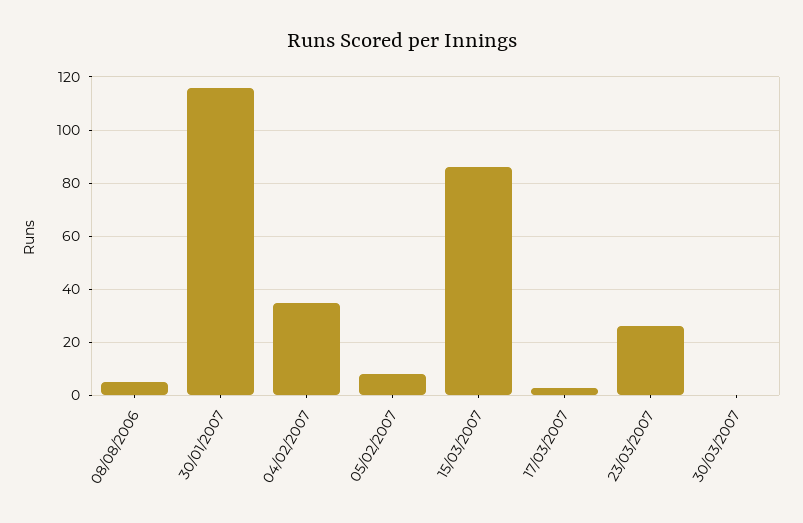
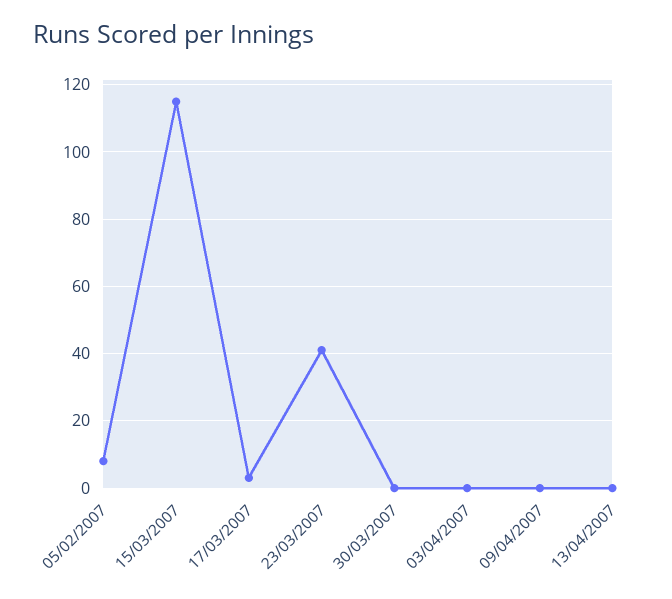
08/08/2006: 5 -> none
30/01/2007: 115 -> none
04/02/2007: 35 -> none
15/03/2007: 85 -> 115
23/03/2007: 25 -> 40
03/04/2007: none -> 0
09/04/2007: none -> 0
13/04/2007: none -> 0

